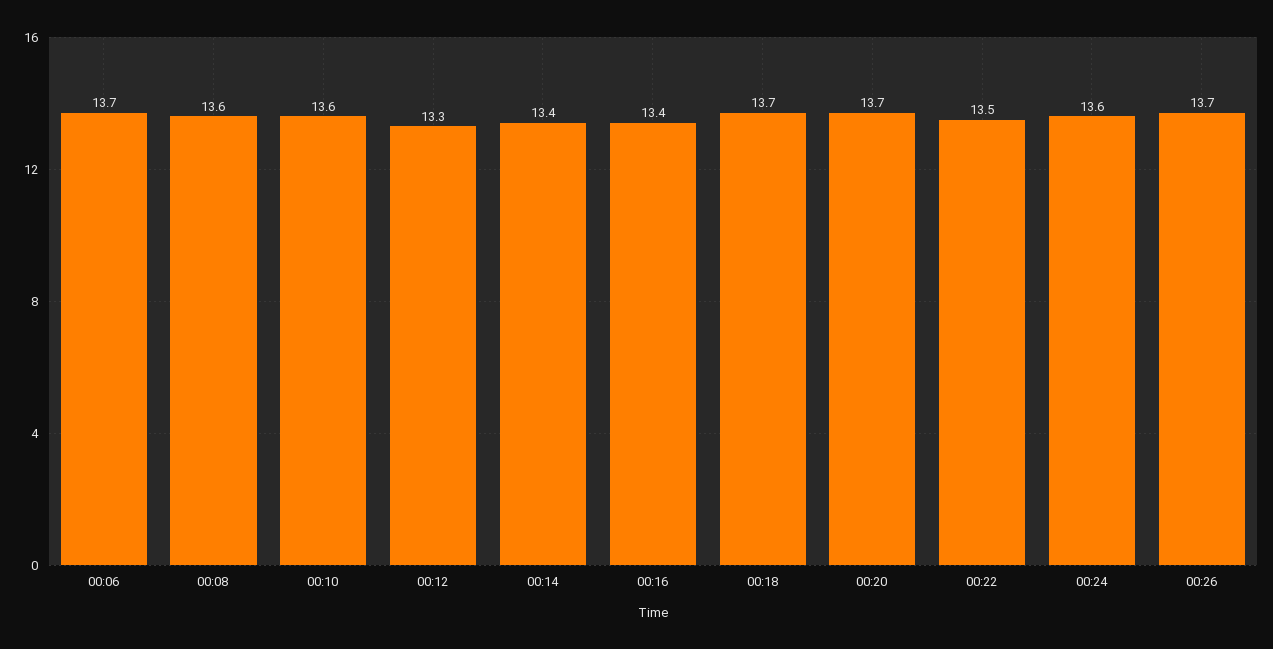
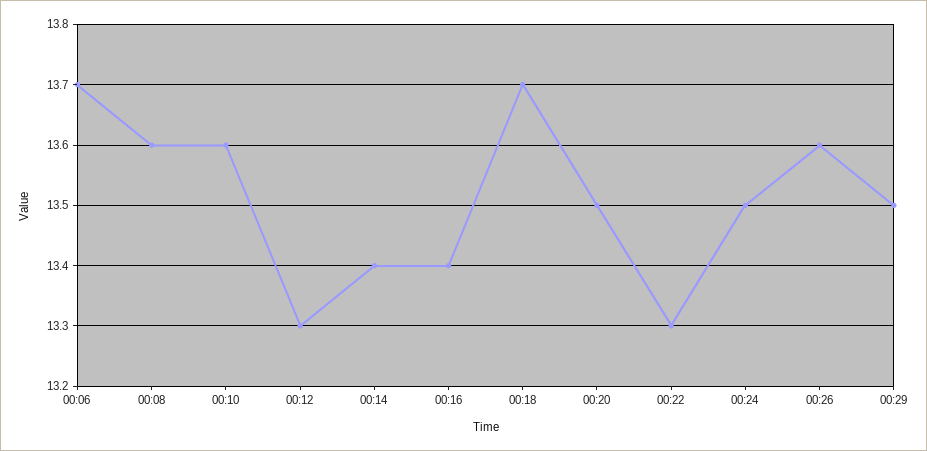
00:20: 13.7 -> 13.5
00:22: 13.5 -> 13.3
00:24: 13.6 -> 13.5
00:26: 13.7 -> 13.6
00:29: none -> 13.5

